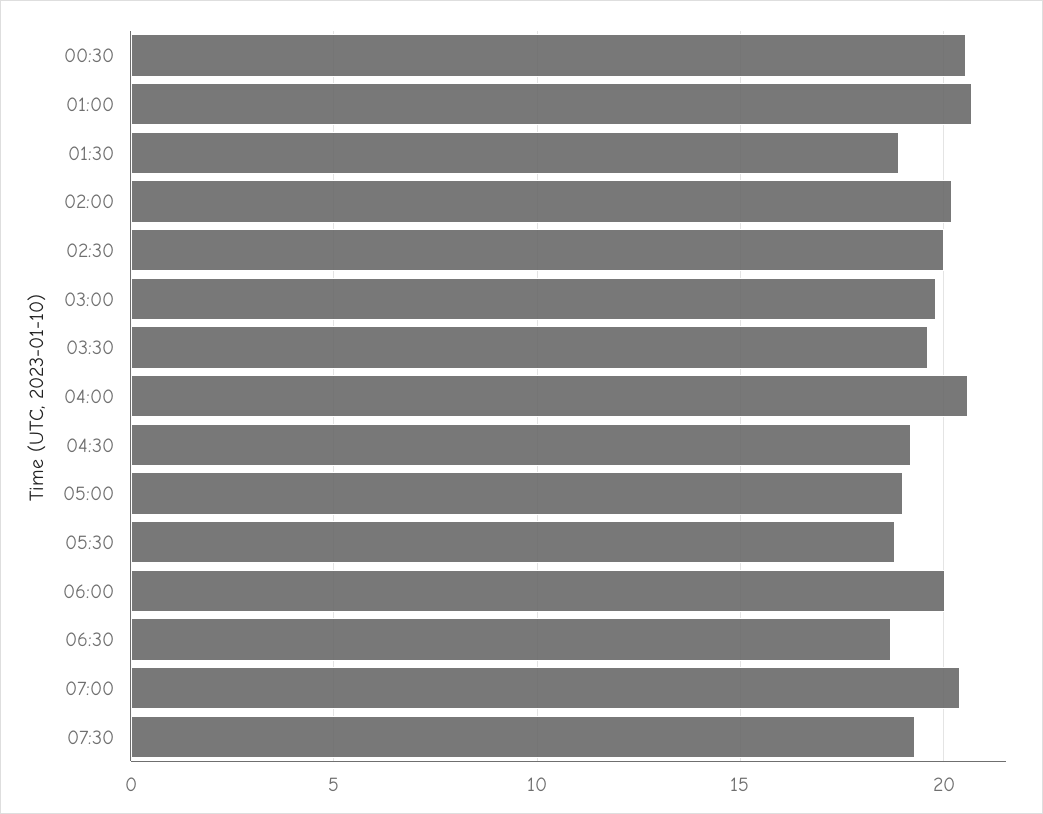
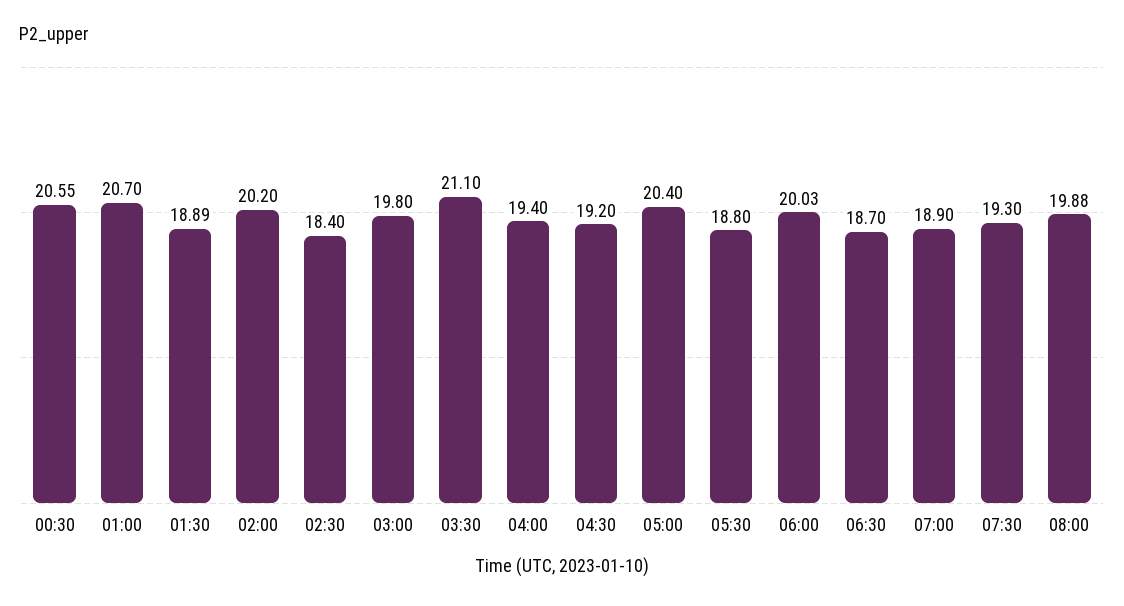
02:30: 20 -> 18.4
03:30: 19.5 -> 21.1
04:00: 20.5 -> 19.4
05:00: 19 -> 20.4
07:00: 20.5 -> 18.9
08:00: none -> 19.88

